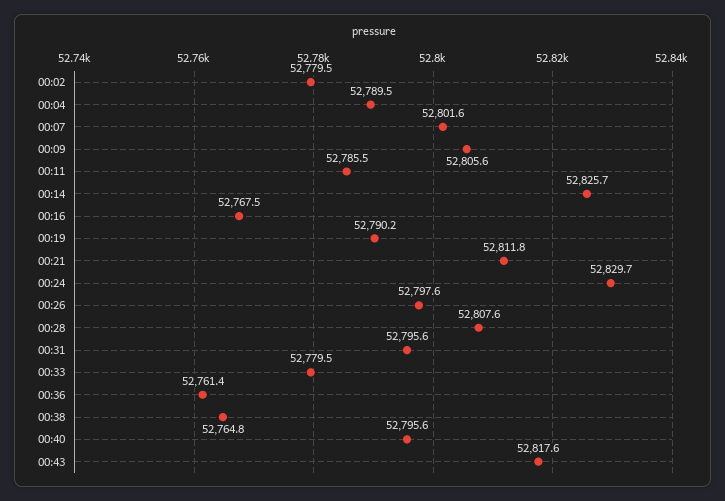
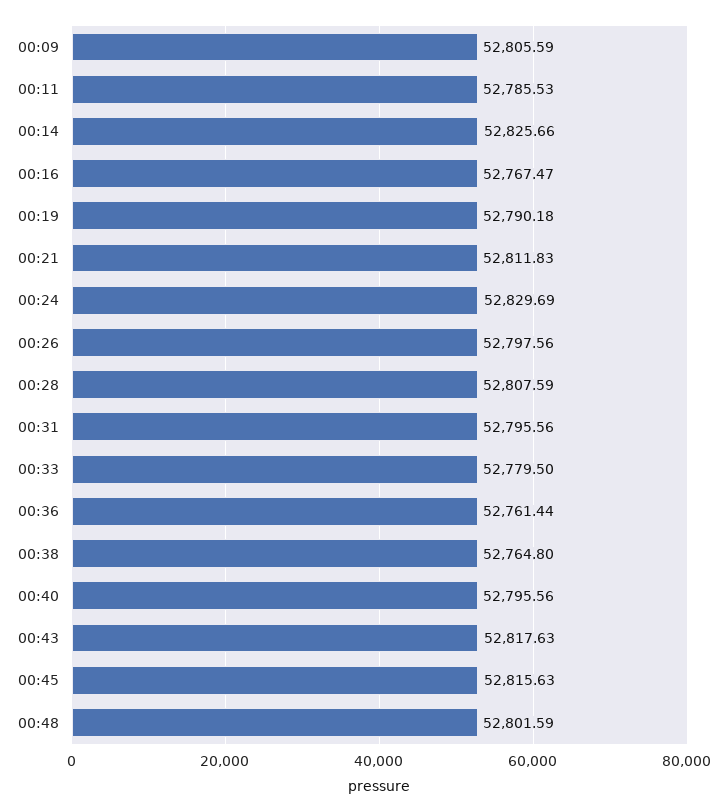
00:02: 52779.5 -> none
00:04: 52789.5 -> none
00:07: 52801.6 -> none
00:45: none -> 52815.63
00:48: none -> 52801.59

